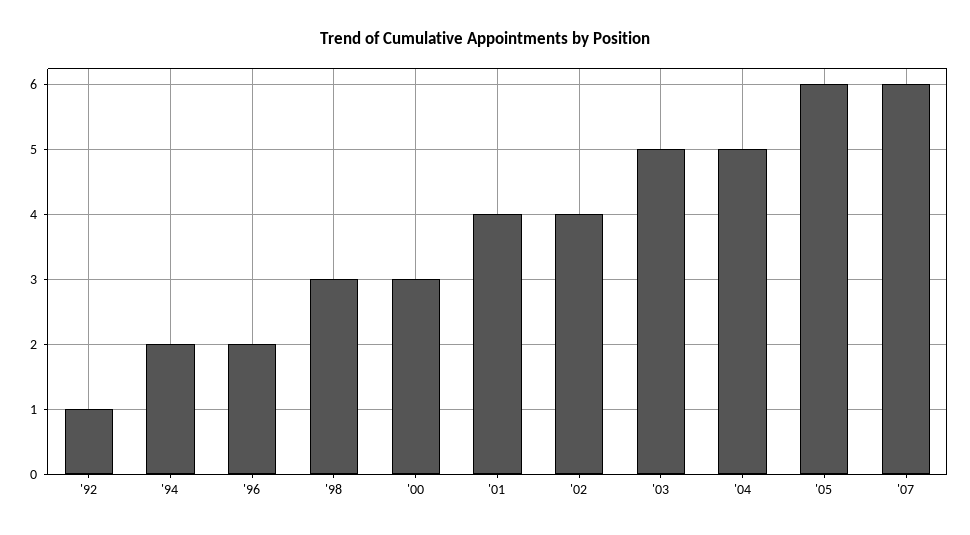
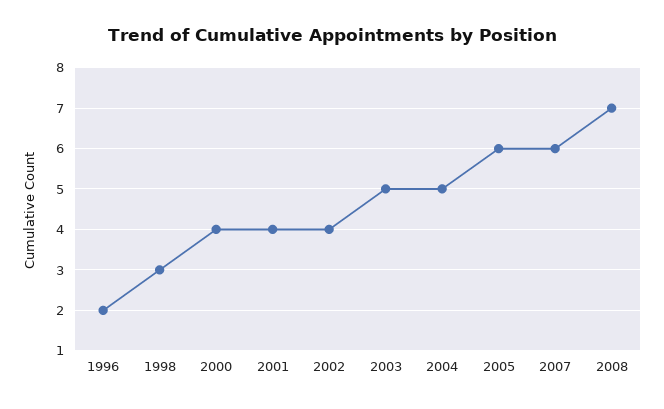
'92: 1 -> none
'94: 2 -> none
'00: 3 -> 4
2008: none -> 7

